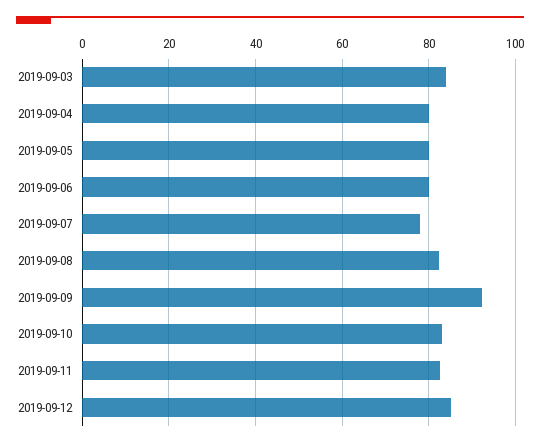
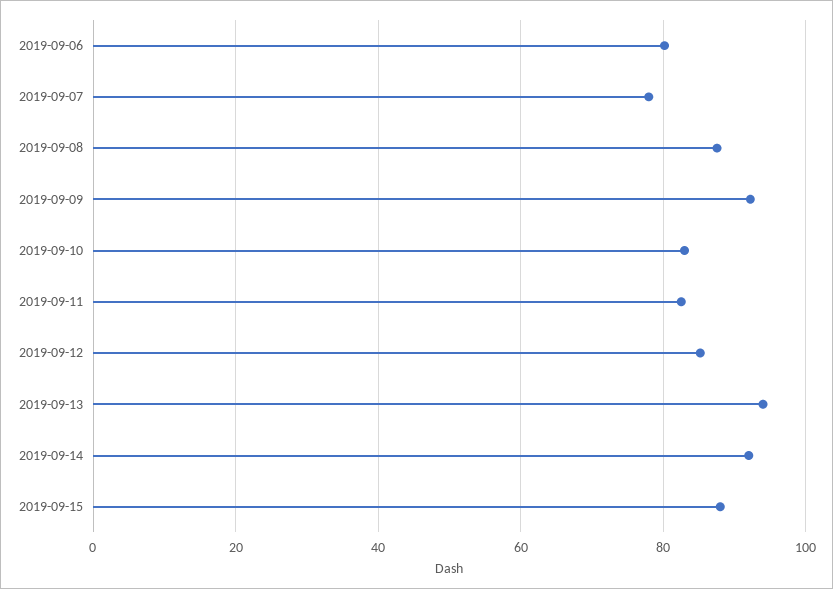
2019-09-03: 84 -> none
2019-09-04: 80 -> none
2019-09-05: 80 -> none
2019-09-08: 82 -> 88
2019-09-13: none -> 94
2019-09-14: none -> 92
2019-09-15: none -> 88

